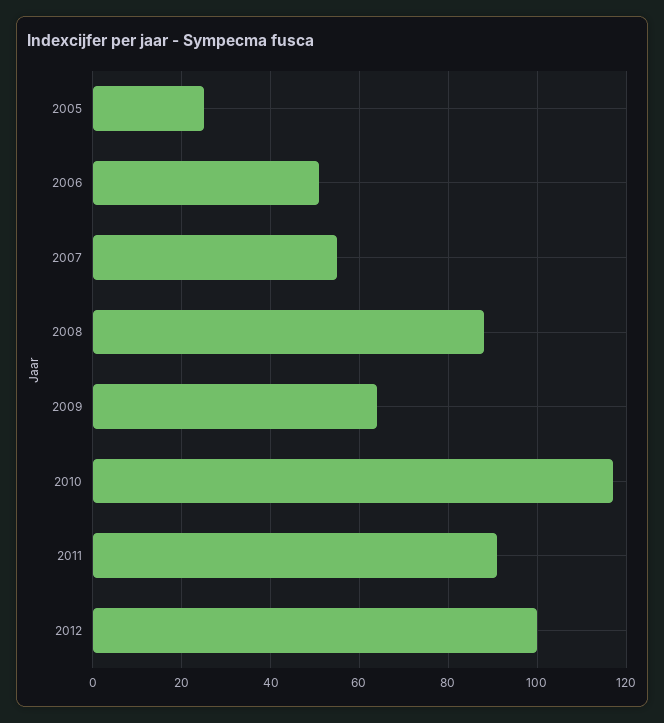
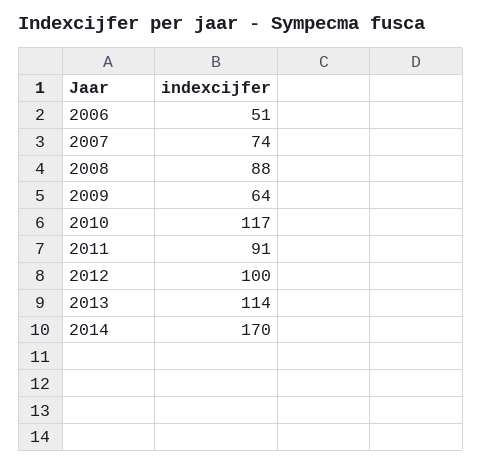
2005: 25 -> none
2007: 55 -> 74
2013: none -> 114
2014: none -> 170

